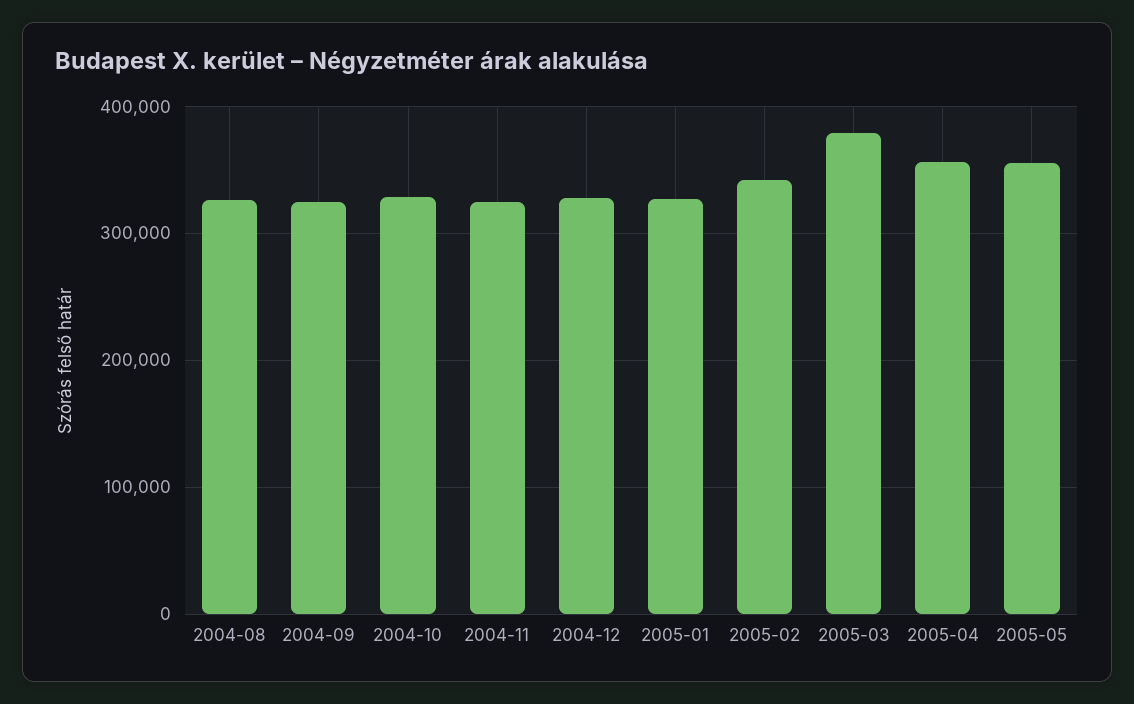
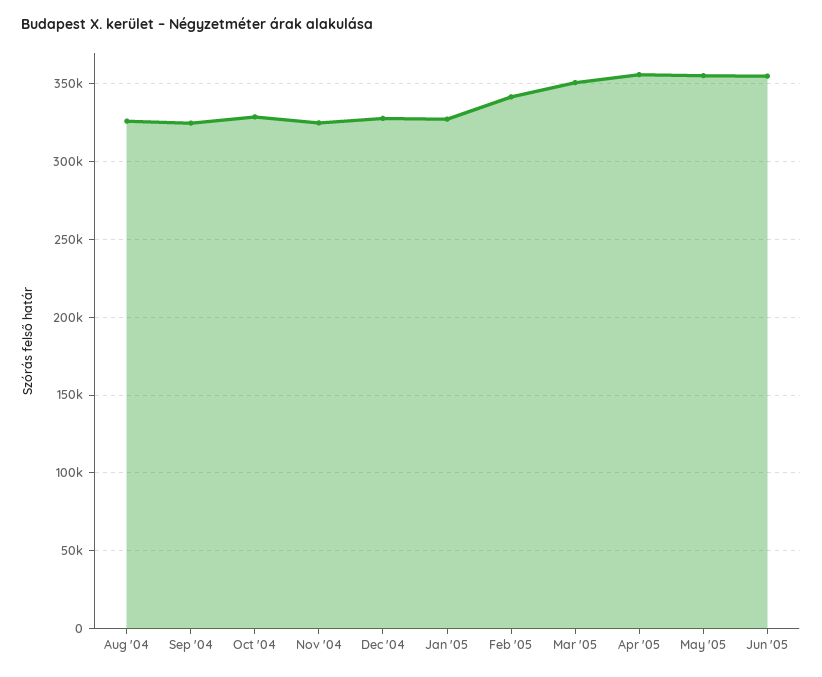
2005-03: 380000 -> 350000
Jun '05: none -> 355000

